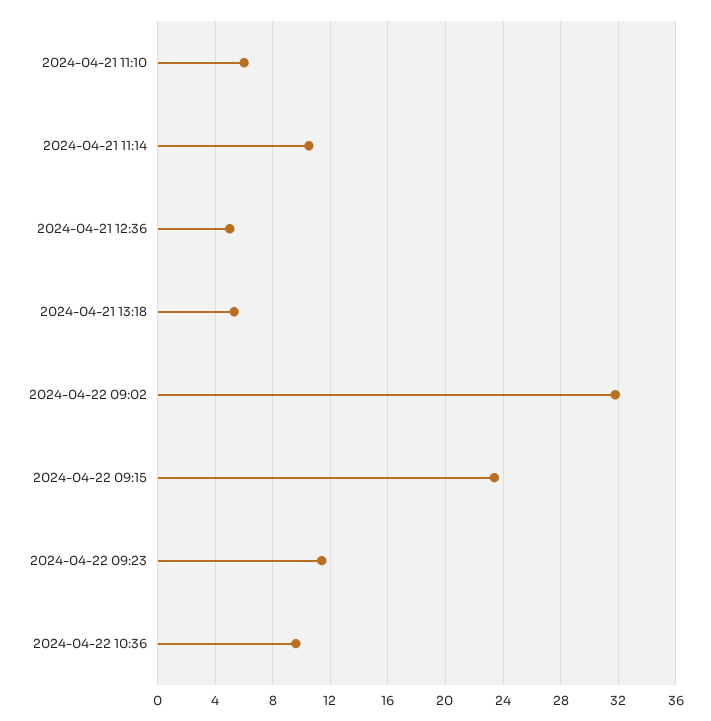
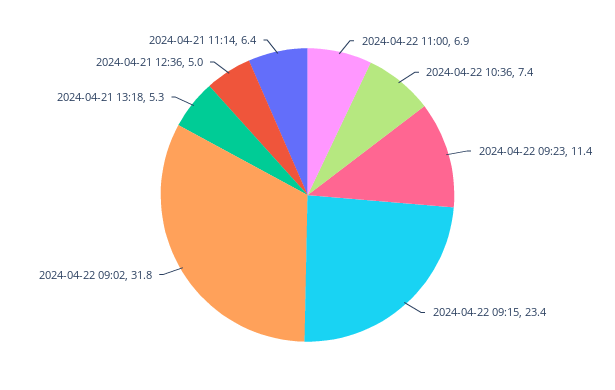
2024-04-21 11:10: 6 -> none
2024-04-21 11:14: 10.5 -> 6.4
2024-04-22 10:36: 9.5 -> 7.4
2024-04-22 11:00: none -> 6.9

